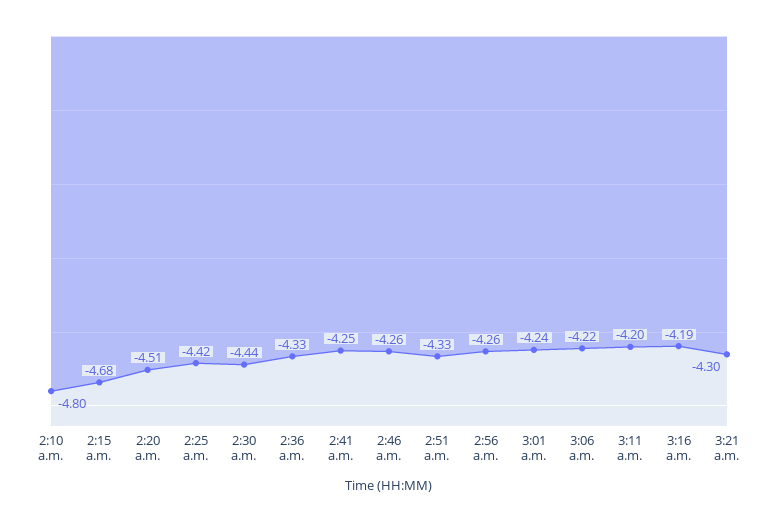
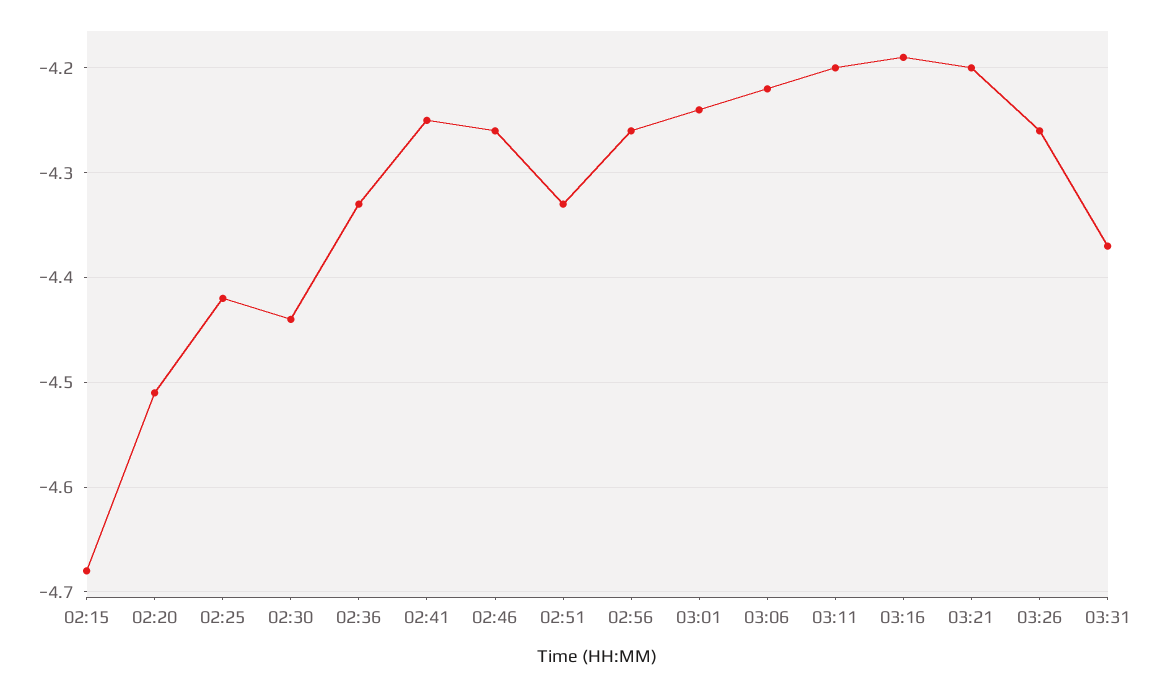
2:10 a.m.: -4.8 -> none
3:21 a.m.: -4.3 -> -4.2
03:26: none -> -4.26
03:31: none -> -4.37

